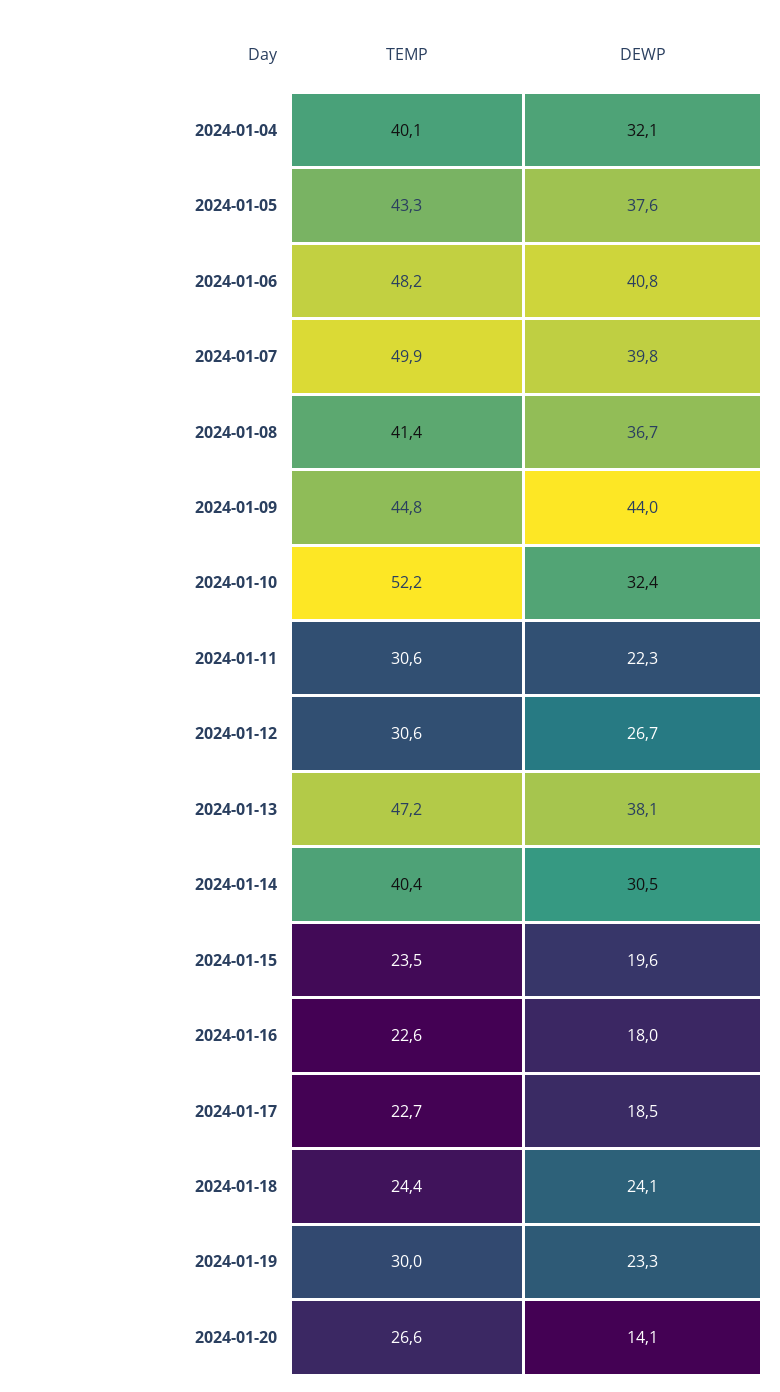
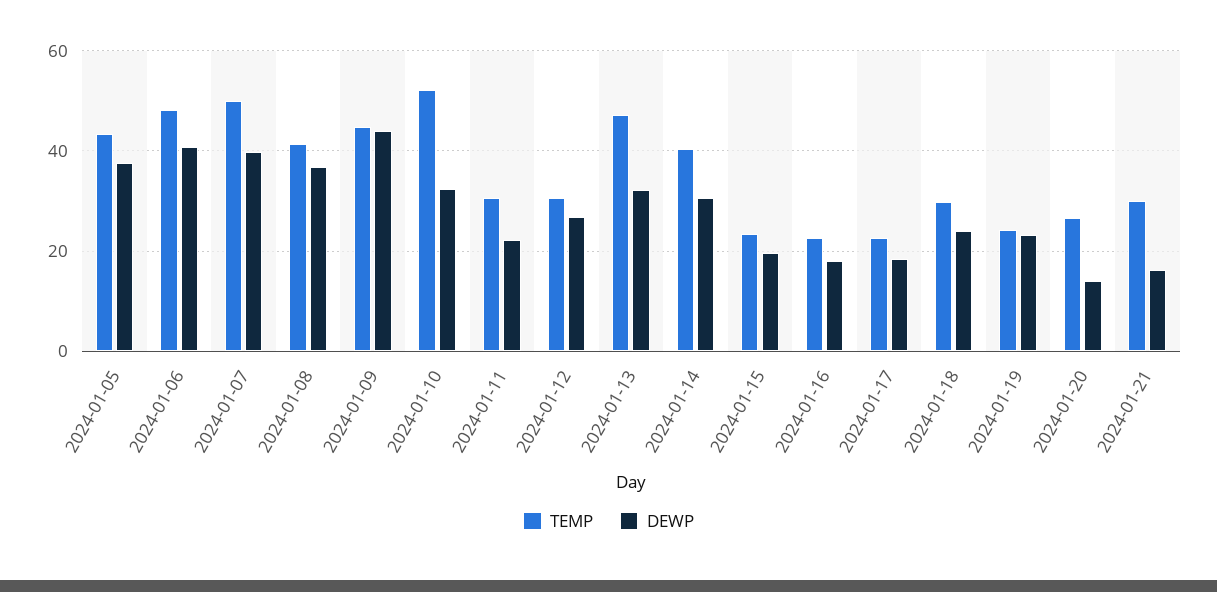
TEMP, 2024-01-04: 40.1 -> none
DEWP, 2024-01-04: 32.1 -> none
DEWP, 2024-01-13: 38.1 -> 32
TEMP, 2024-01-18: 24.4 -> 30
TEMP, 2024-01-19: 30 -> 24
TEMP, 2024-01-21: none -> 30
DEWP, 2024-01-21: none -> 16

